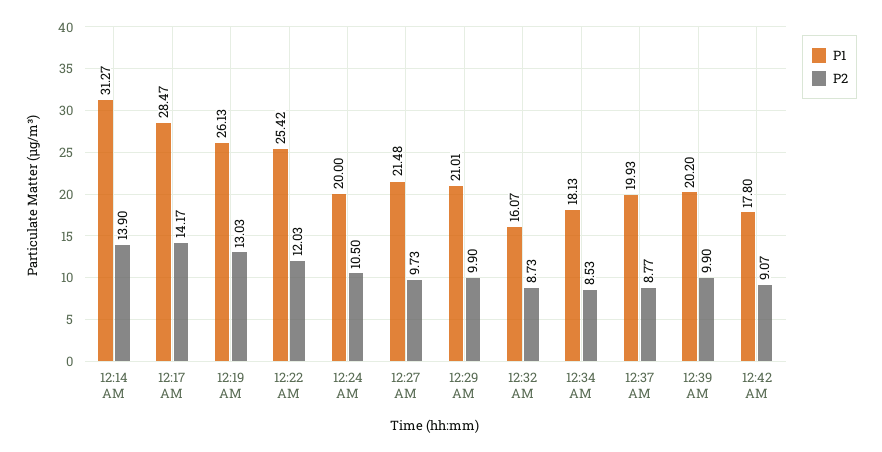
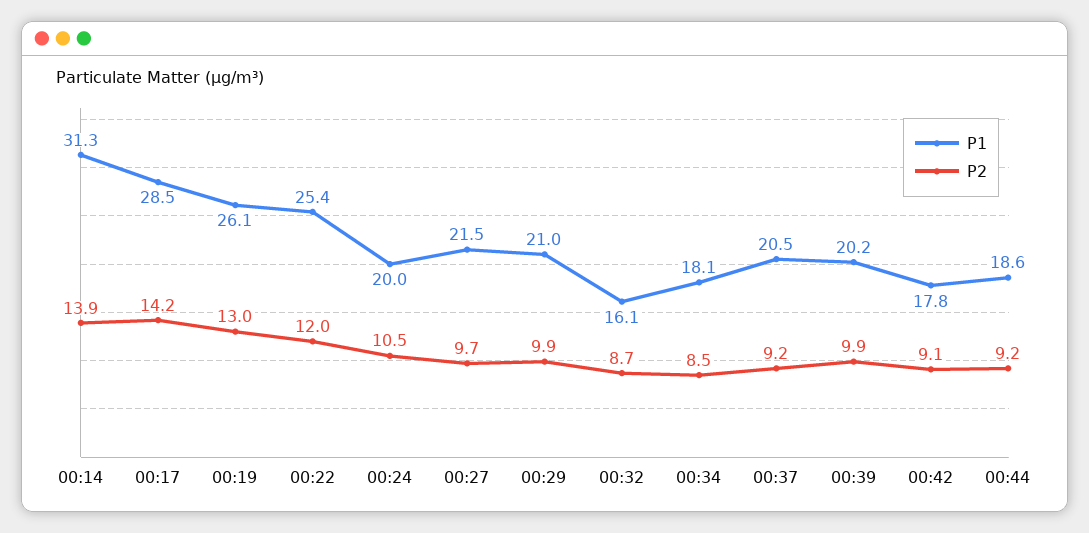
P1, 12:37 AM: 19.93 -> 20.5
P2, 12:37 AM: 8.77 -> 9.2
P1, 00:44: none -> 18.6
P2, 00:44: none -> 9.2

